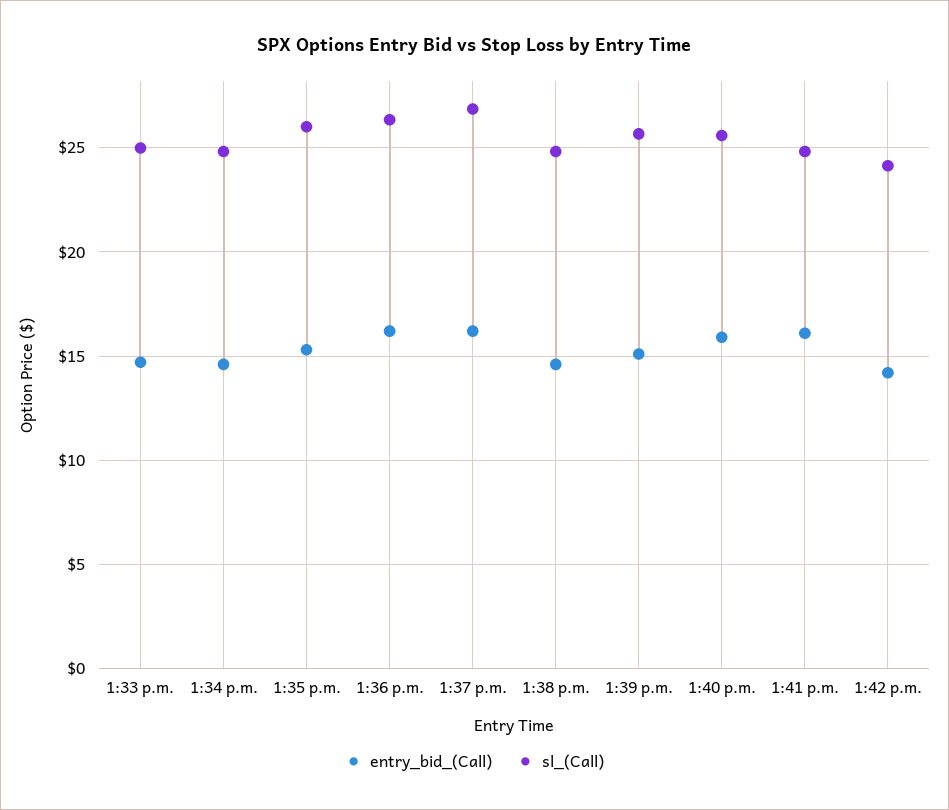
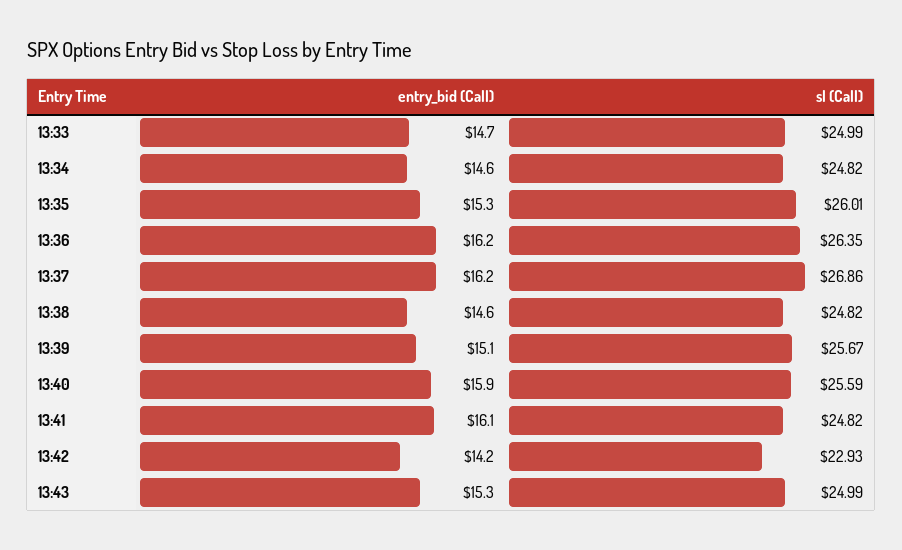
sl_(Call), 1:42 p.m.: 24 -> 22.93
entry_bid_(Call), 13:43: none -> 15.3
sl_(Call), 13:43: none -> 24.99

